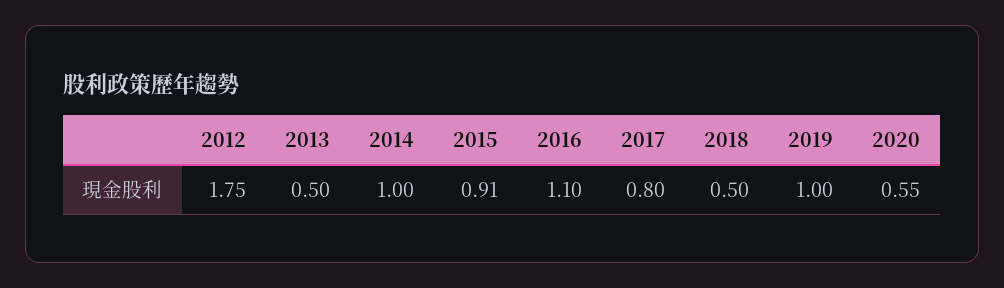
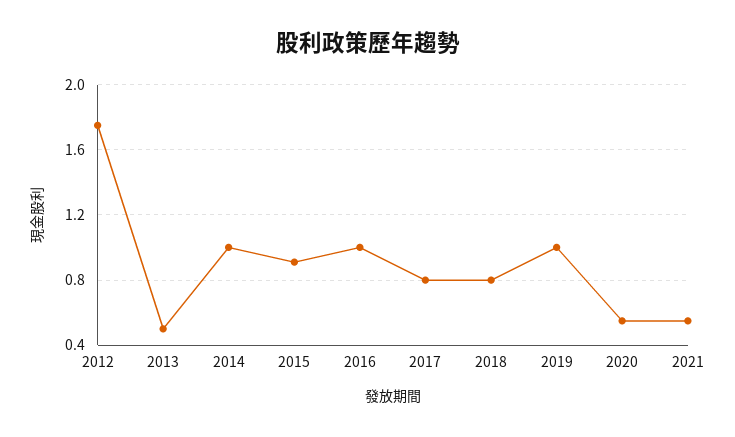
2016: 1.1 -> 1
2018: 0.5 -> 0.8
2021: none -> 0.55

